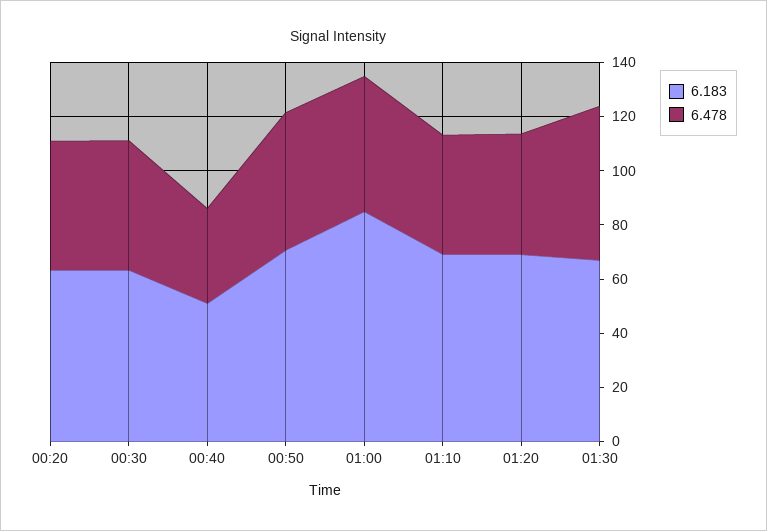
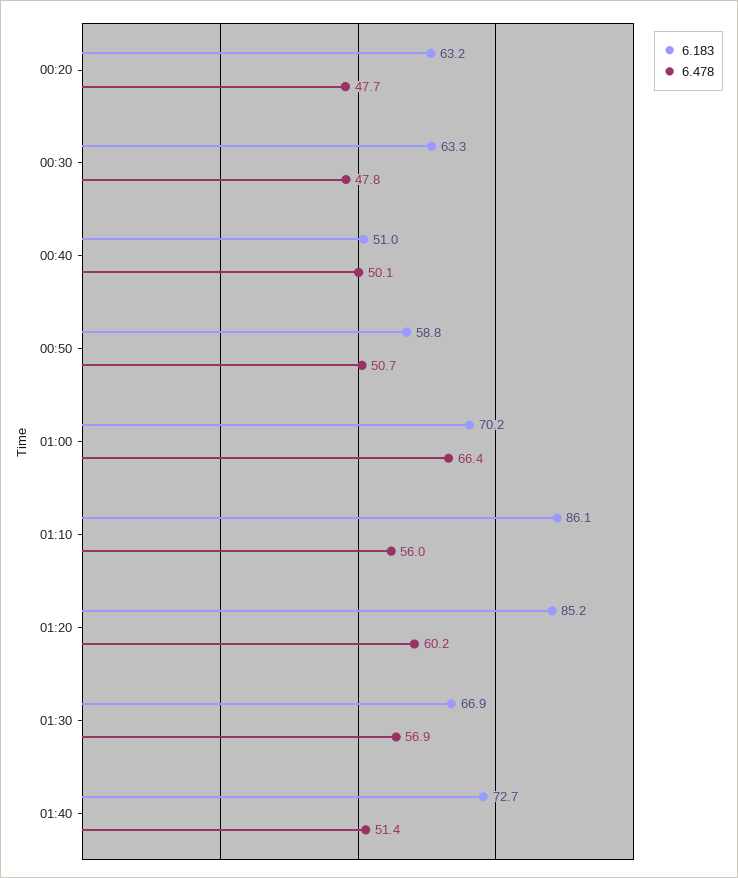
6.478, 00:40: 35 -> 50.1
6.183, 00:50: 70 -> 58.8
6.183, 01:00: 85 -> 70.2
6.478, 01:00: 50 -> 66.4
6.183, 01:10: 70 -> 86.1
6.478, 01:10: 45 -> 56
6.183, 01:20: 70 -> 85.2
6.478, 01:20: 45 -> 60.2
6.183, 01:40: none -> 72.7
6.478, 01:40: none -> 51.4

